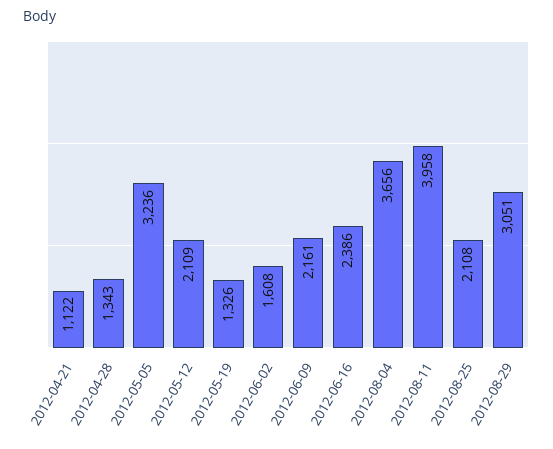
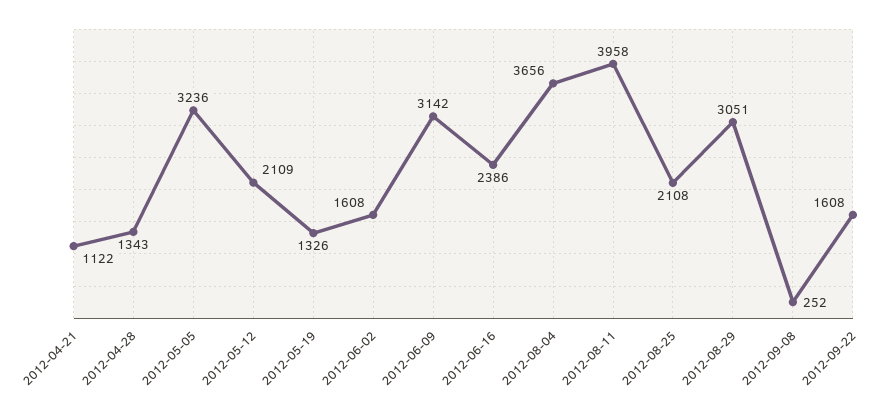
2012-06-09: 2161 -> 3142
2012-09-08: none -> 252
2012-09-22: none -> 1608

